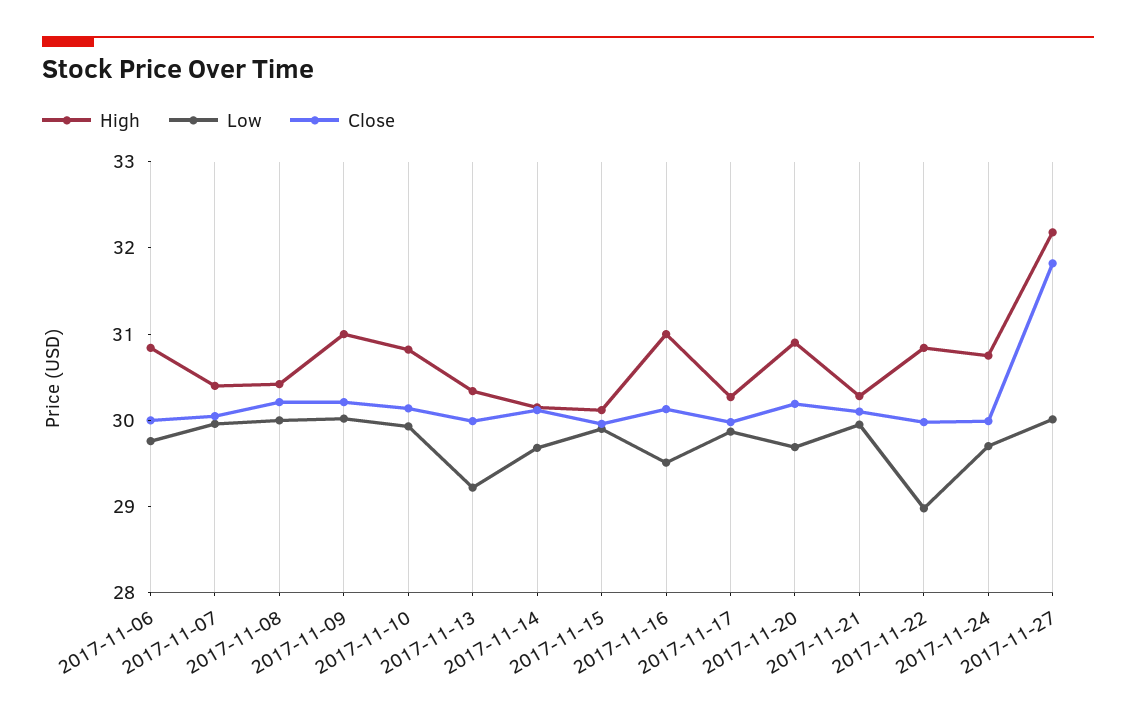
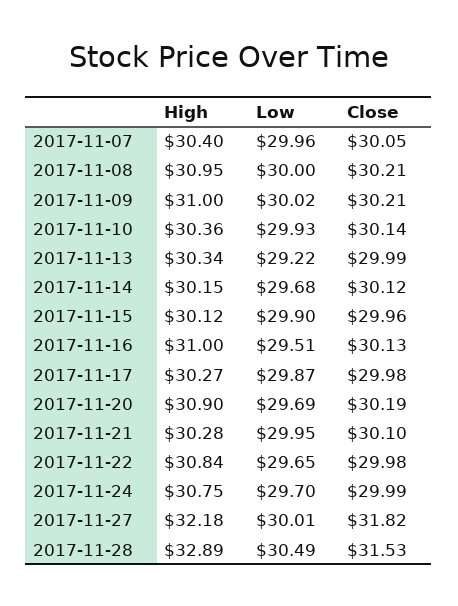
High, 2017-11-06: 30.8 -> none
Low, 2017-11-06: 29.8 -> none
Close, 2017-11-06: 30 -> none
High, 2017-11-08: 30.4 -> 30.95
High, 2017-11-10: 30.8 -> 30.36
Low, 2017-11-22: 29 -> 29.65
High, 2017-11-28: none -> 32.89
Low, 2017-11-28: none -> 30.49
Close, 2017-11-28: none -> 31.53

